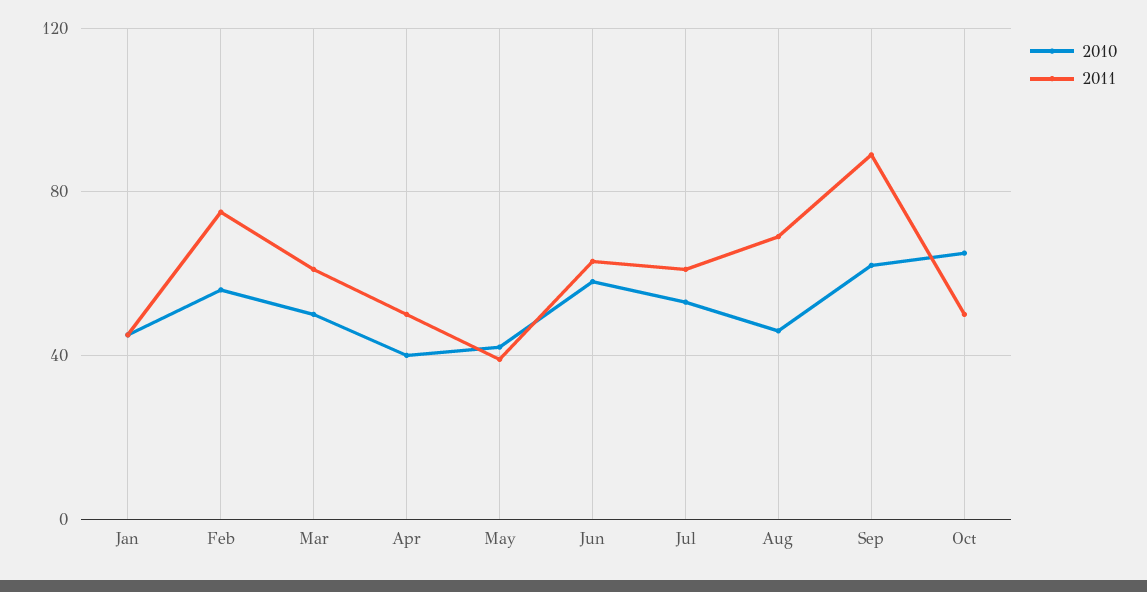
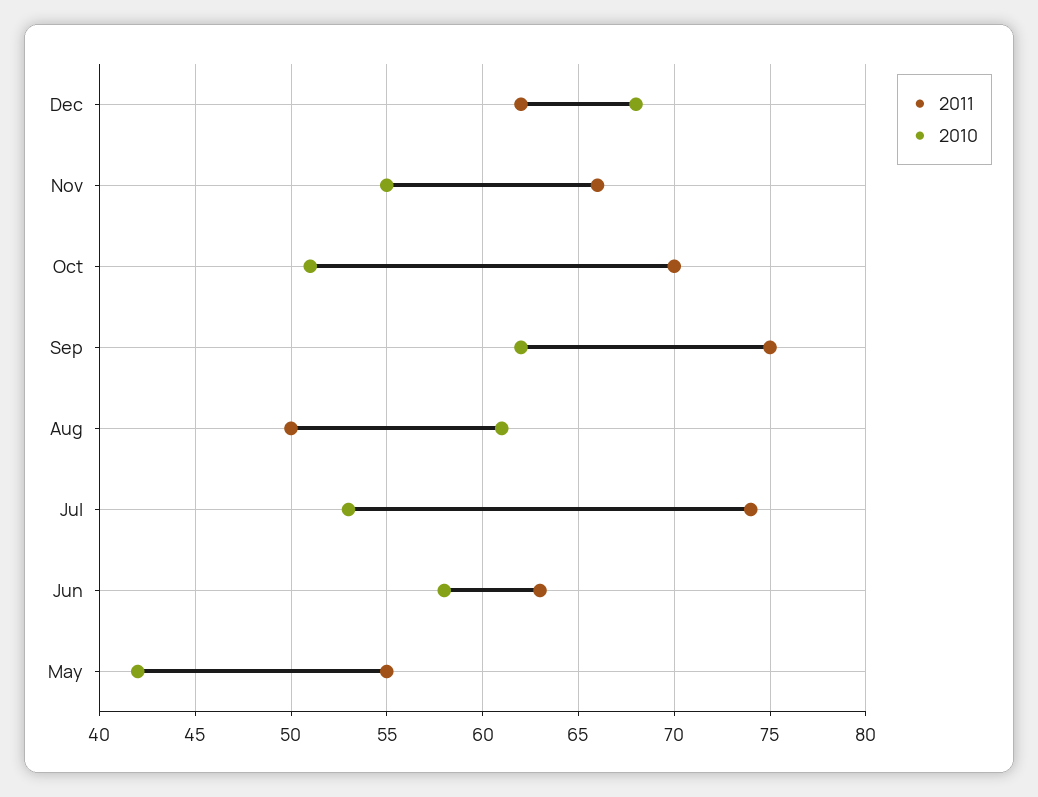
2010, Jan: 45 -> none
2011, Jan: 45 -> none
2010, Feb: 55 -> none
2011, Feb: 75 -> none
2010, Mar: 50 -> none
2011, Mar: 60 -> none
2010, Apr: 40 -> none
2011, Apr: 50 -> none
2011, May: 40 -> 55
2011, Jul: 60 -> 74
2010, Aug: 45 -> 61
2011, Aug: 70 -> 50
2011, Sep: 90 -> 75
2010, Oct: 65 -> 51
2011, Oct: 50 -> 70
2011, Dec: none -> 62
2010, Dec: none -> 68
2011, Nov: none -> 66
2010, Nov: none -> 55

